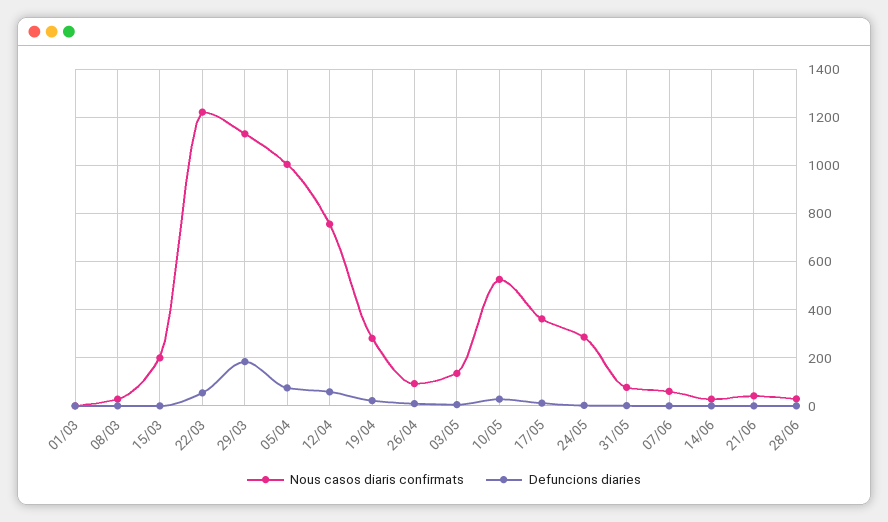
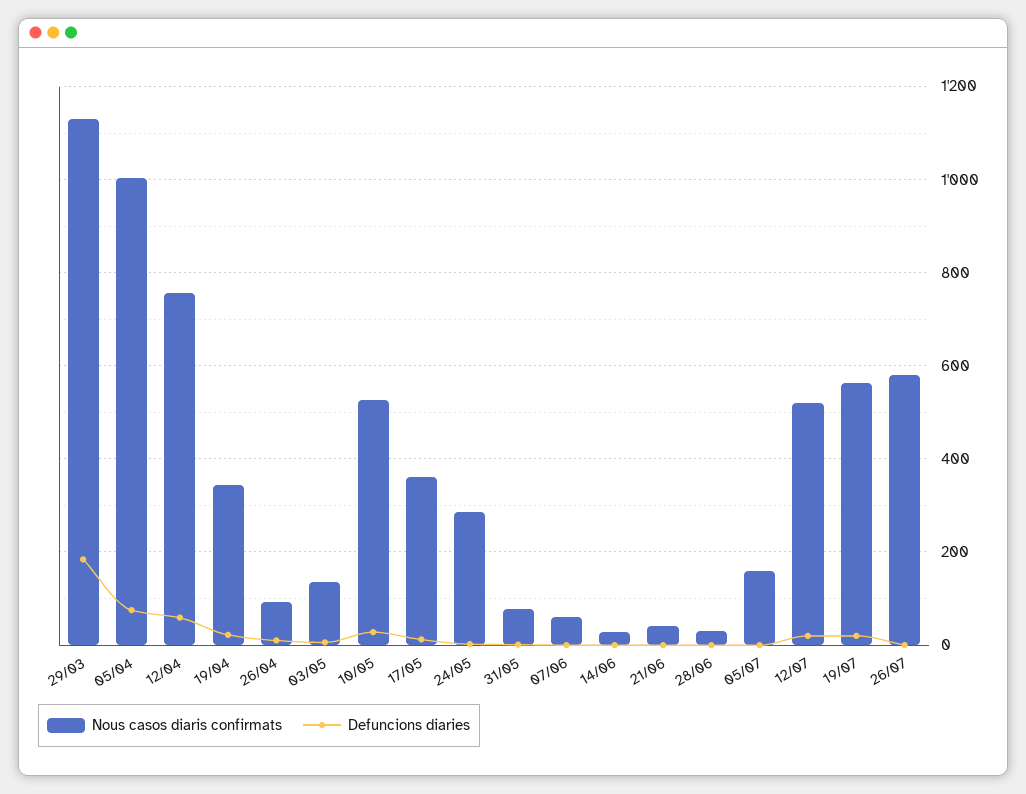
Nous casos diaris confirmats, 01/03: 0 -> none
Defuncions diaries, 01/03: 0 -> none
Nous casos diaris confirmats, 08/03: 25 -> none
Defuncions diaries, 08/03: 0 -> none
Nous casos diaris confirmats, 15/03: 200 -> none
Defuncions diaries, 15/03: 0 -> none
Nous casos diaris confirmats, 22/03: 1225 -> none
Defuncions diaries, 22/03: 50 -> none
Nous casos diaris confirmats, 19/04: 275 -> 340
Nous casos diaris confirmats, 05/07: none -> 160
Defuncions diaries, 05/07: none -> 0
Nous casos diaris confirmats, 12/07: none -> 520
Defuncions diaries, 12/07: none -> 20
Nous casos diaris confirmats, 19/07: none -> 560
Defuncions diaries, 19/07: none -> 20
Nous casos diaris confirmats, 26/07: none -> 580
Defuncions diaries, 26/07: none -> 0

